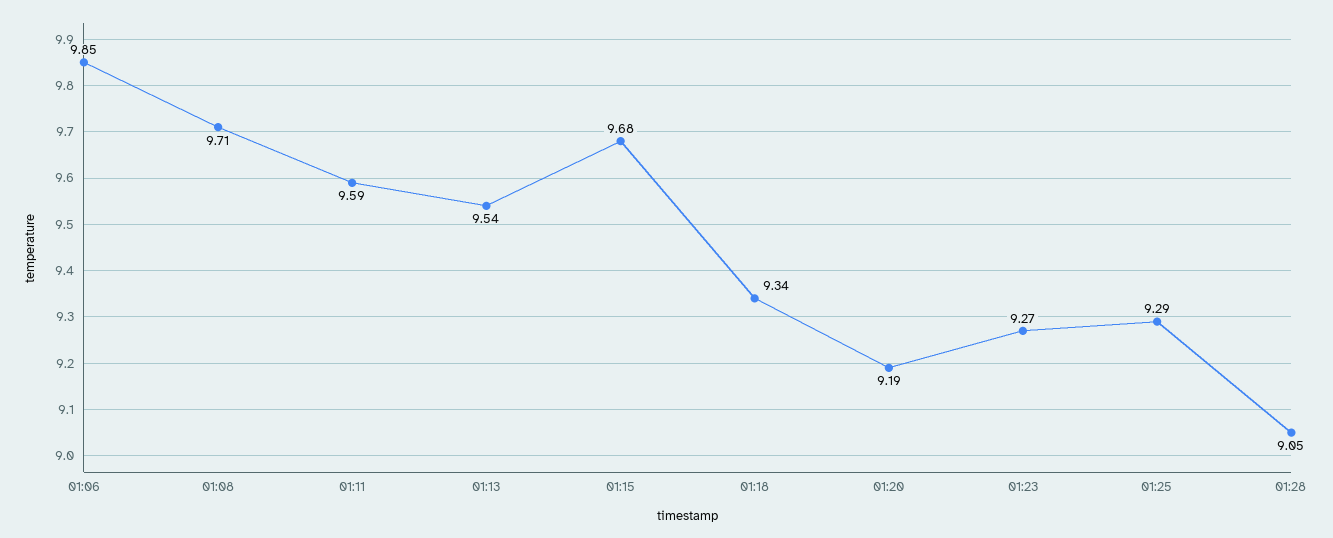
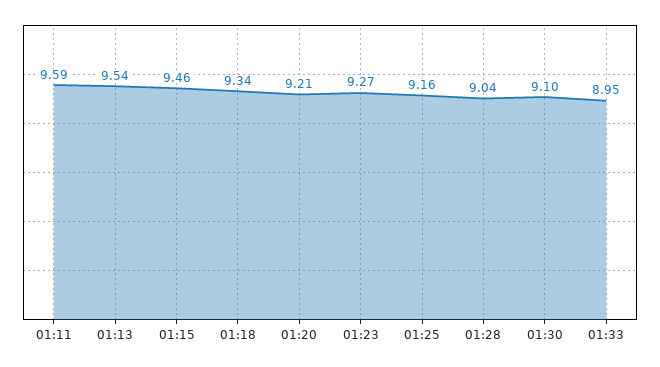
01:06: 9.85 -> none
01:08: 9.71 -> none
01:15: 9.68 -> 9.46
01:20: 9.19 -> 9.21
01:25: 9.29 -> 9.16
01:28: 9.05 -> 9.04
01:30: none -> 9.1
01:33: none -> 8.95

